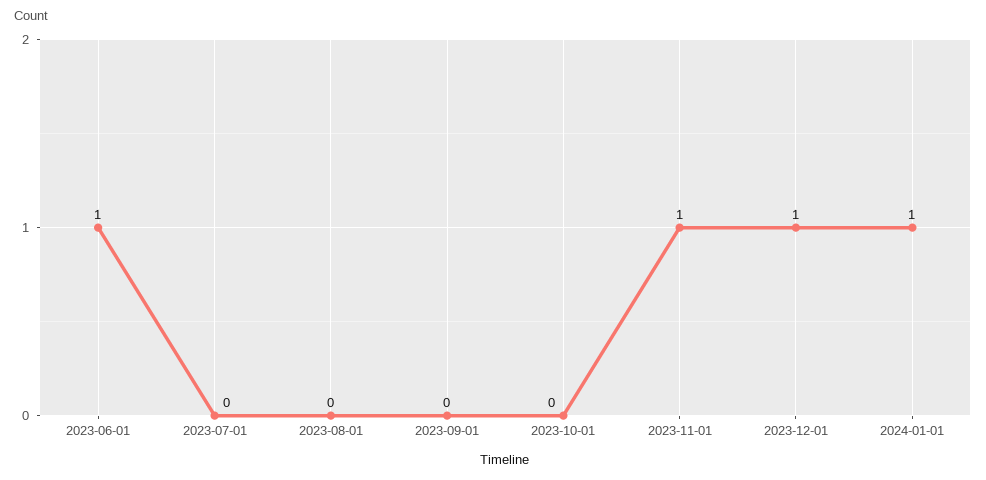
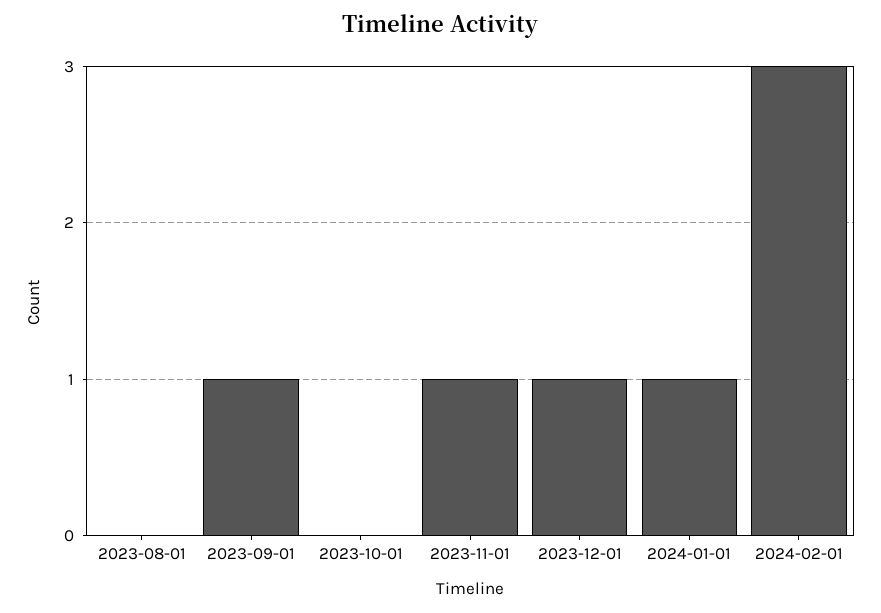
2023-06-01: 1 -> none
2023-07-01: 0 -> none
2023-09-01: 0 -> 1
2024-02-01: none -> 3

